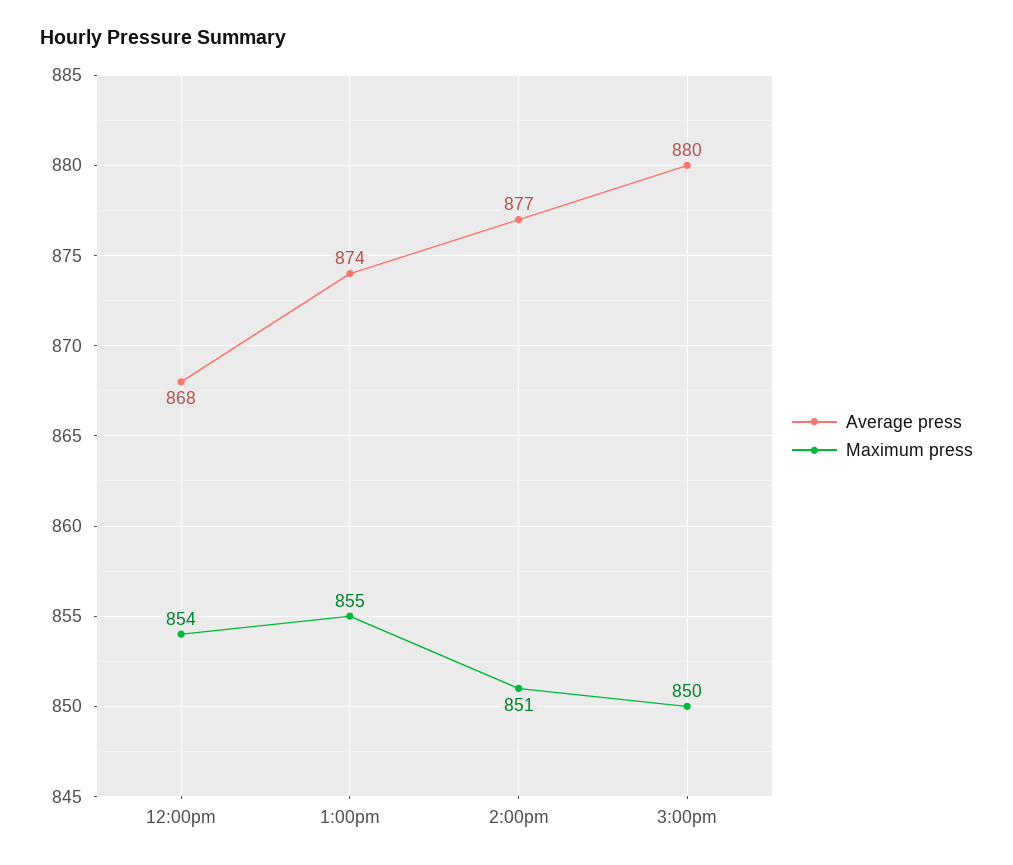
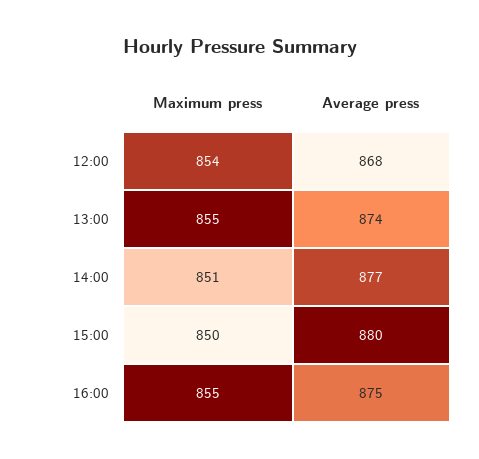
Maximum press, 16:00: none -> 855
Average press, 16:00: none -> 875

